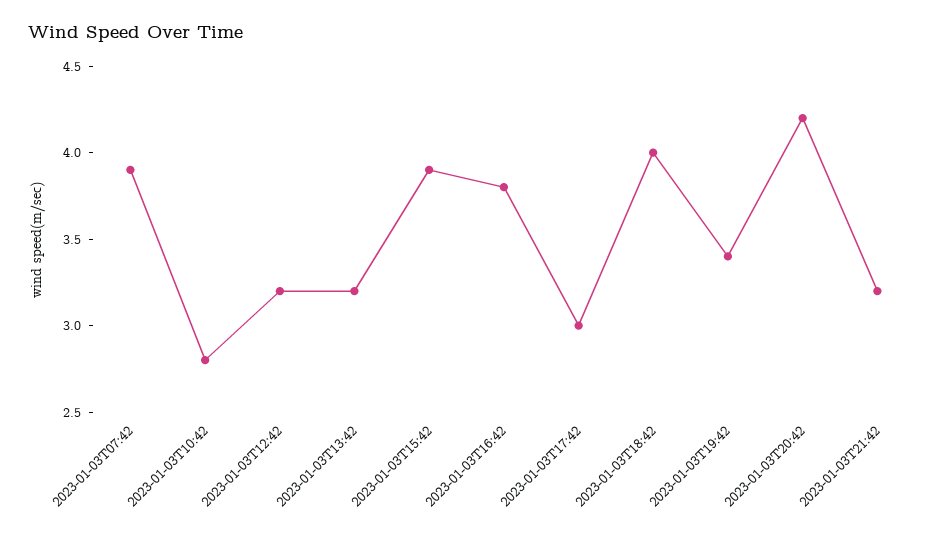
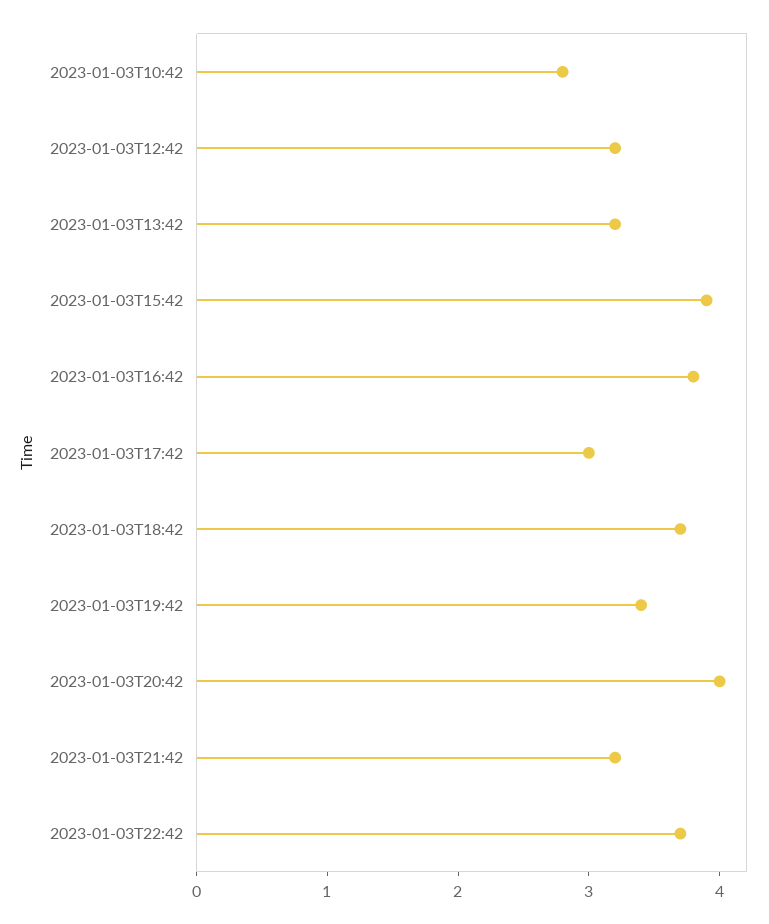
2023-01-03T07:42: 3.9 -> none
2023-01-03T18:42: 4 -> 3.7
2023-01-03T20:42: 4.2 -> 4
2023-01-03T22:42: none -> 3.7

